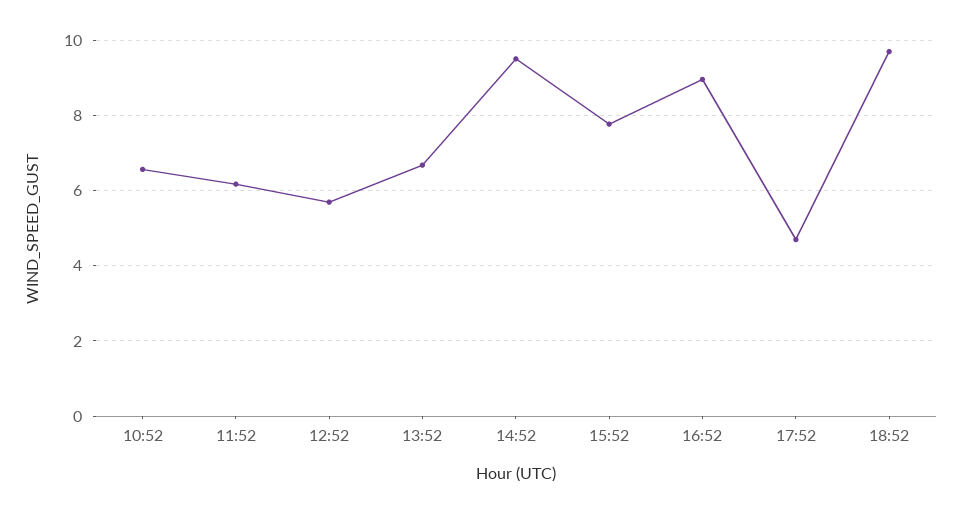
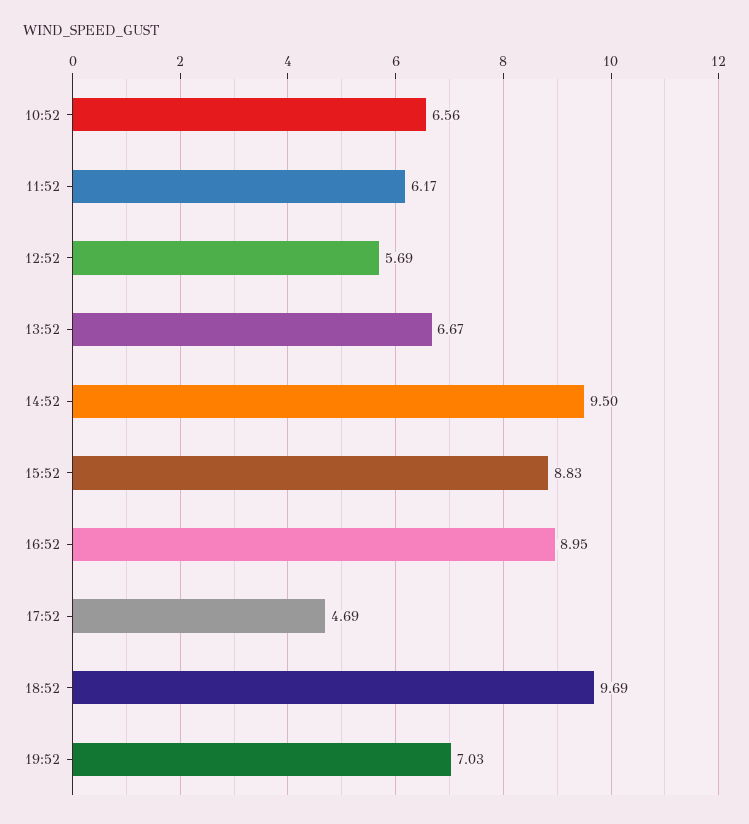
15:52: 7.8 -> 8.83
19:52: none -> 7.03

